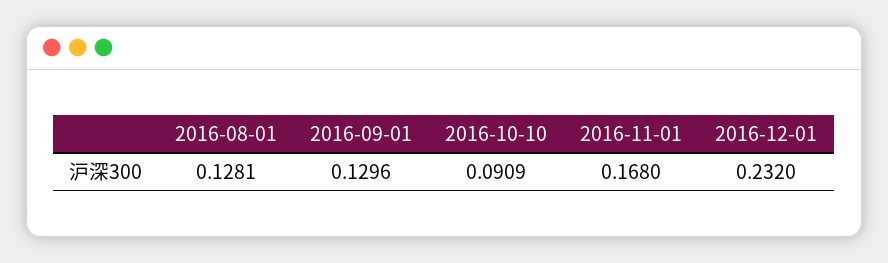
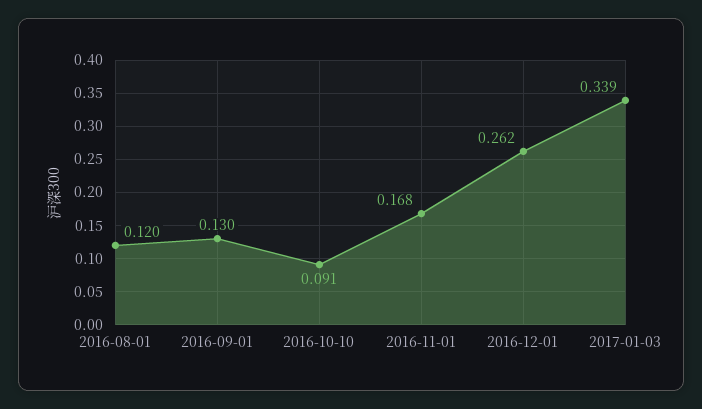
2016-08-01: 0.1281 -> 0.12
2016-12-01: 0.232 -> 0.262
2017-01-03: none -> 0.339

